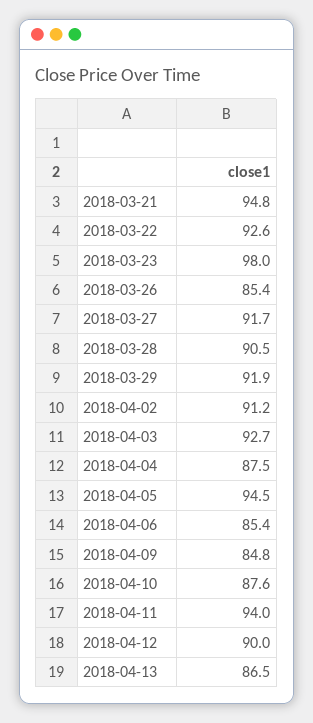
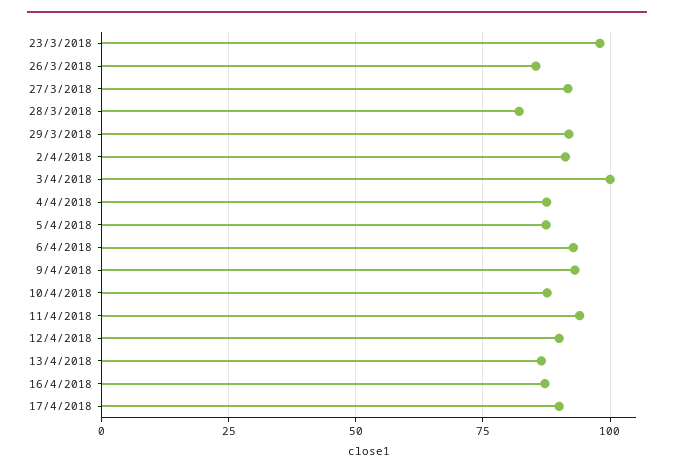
2018-03-21: 94.8 -> none
2018-03-22: 92.6 -> none
2018-03-28: 90.5 -> 82.5
2018-04-03: 92.7 -> 100
2018-04-05: 94.5 -> 87.5
2018-04-06: 85.4 -> 92.5
2018-04-09: 84.8 -> 92.5
16/4/2018: none -> 87.5
17/4/2018: none -> 90

